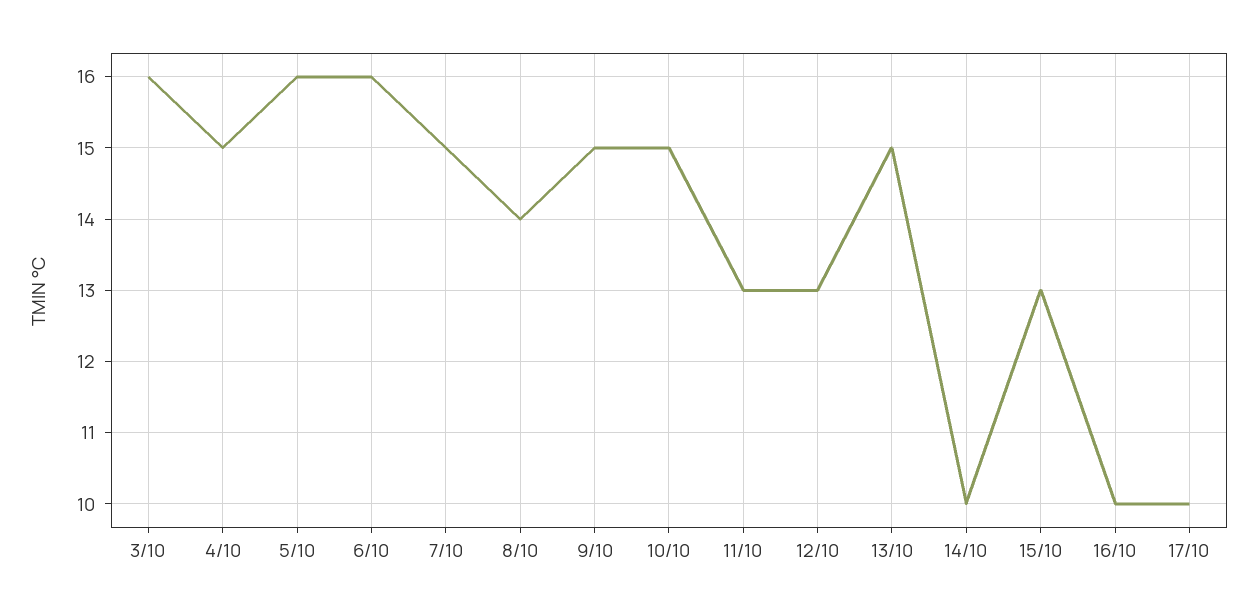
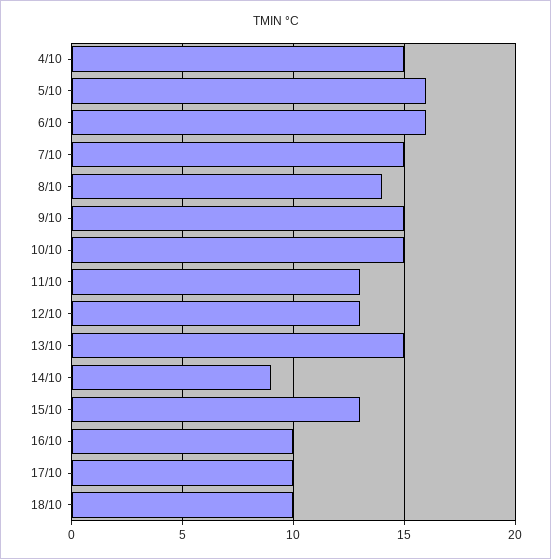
3/10: 16 -> none
14/10: 10 -> 9
18/10: none -> 10

